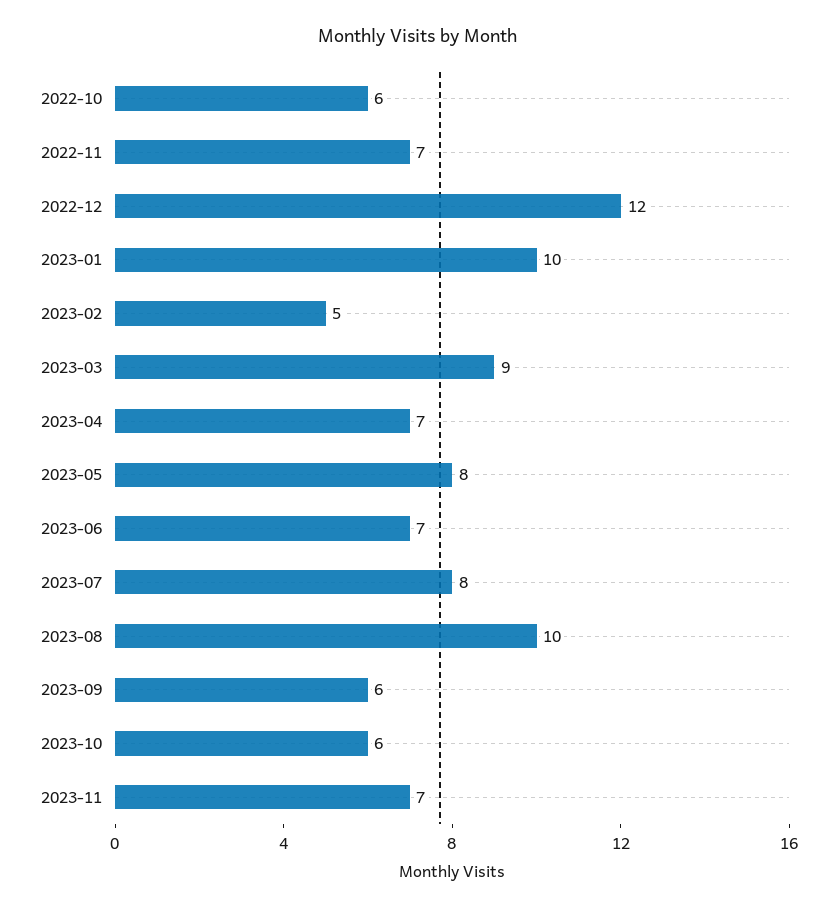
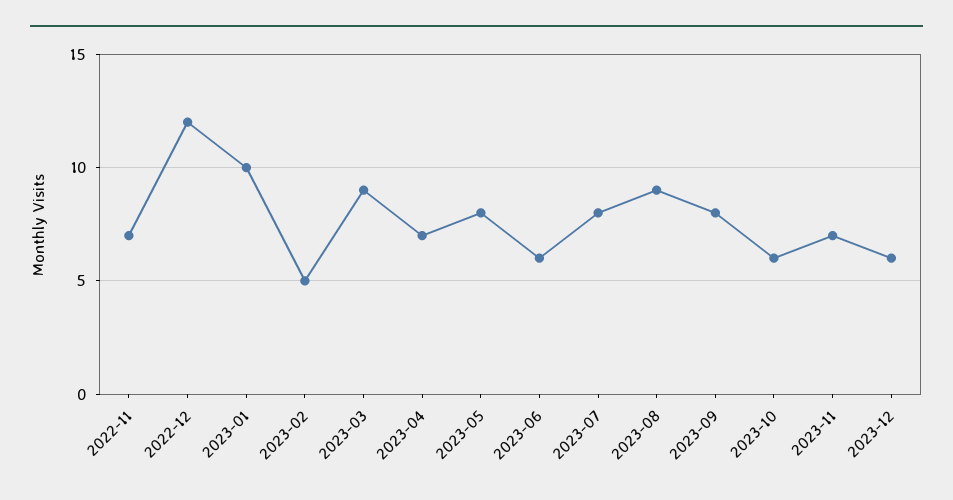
2022-10: 6 -> none
2023-06: 7 -> 6
2023-08: 10 -> 9
2023-09: 6 -> 8
2023-12: none -> 6

